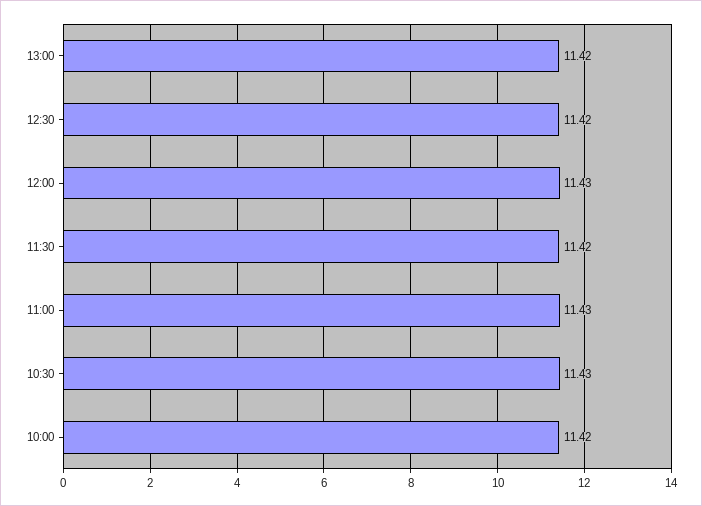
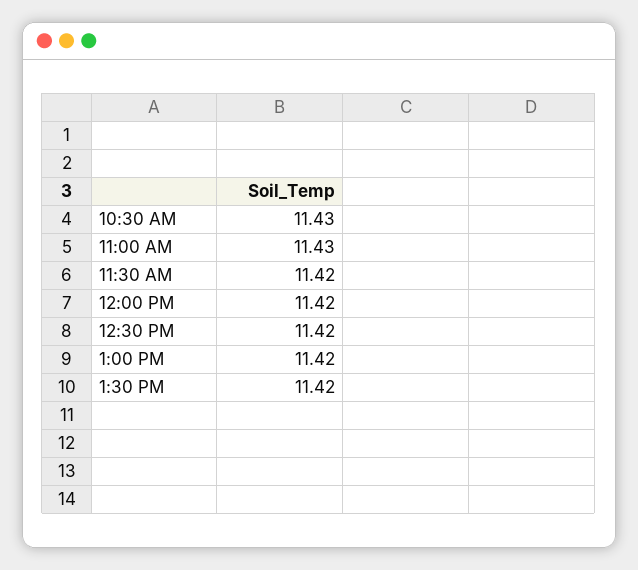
12:00: 11.43 -> 11.42
10:00: 11.42 -> none
1:30 PM: none -> 11.42

